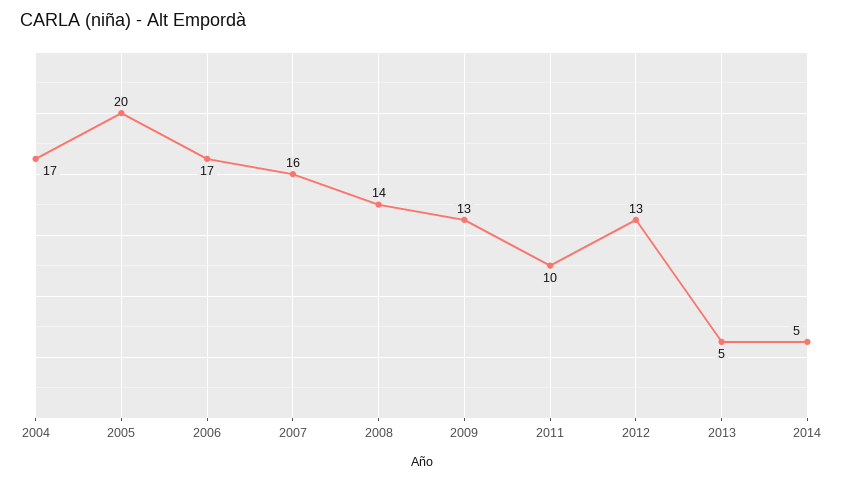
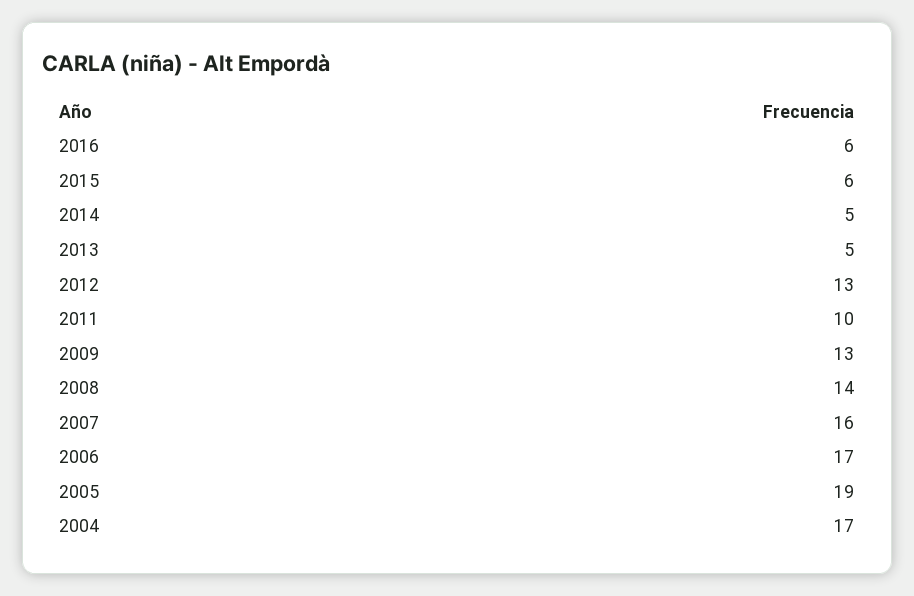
2005: 20 -> 19
2016: none -> 6
2015: none -> 6

